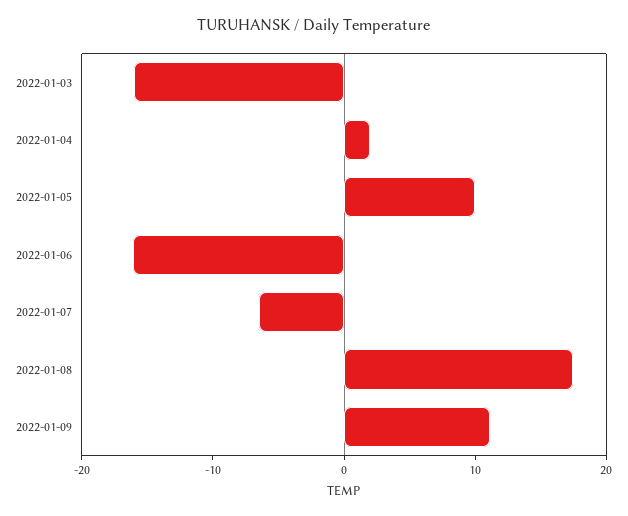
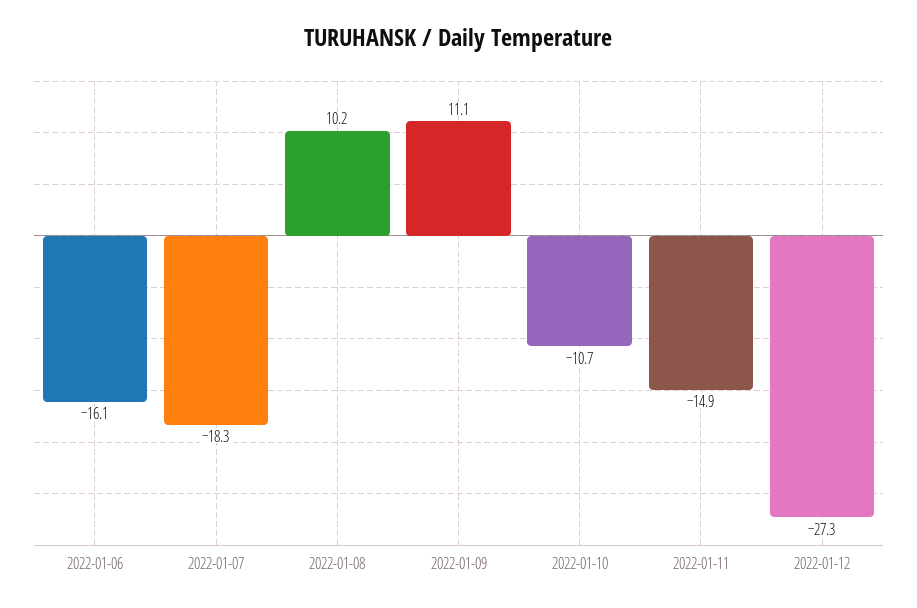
2022-01-03: -16 -> none
2022-01-04: 2 -> none
2022-01-05: 10 -> none
2022-01-07: -6 -> -18.3
2022-01-08: 18 -> 10.2
2022-01-10: none -> -10.7
2022-01-11: none -> -14.9
2022-01-12: none -> -27.3

